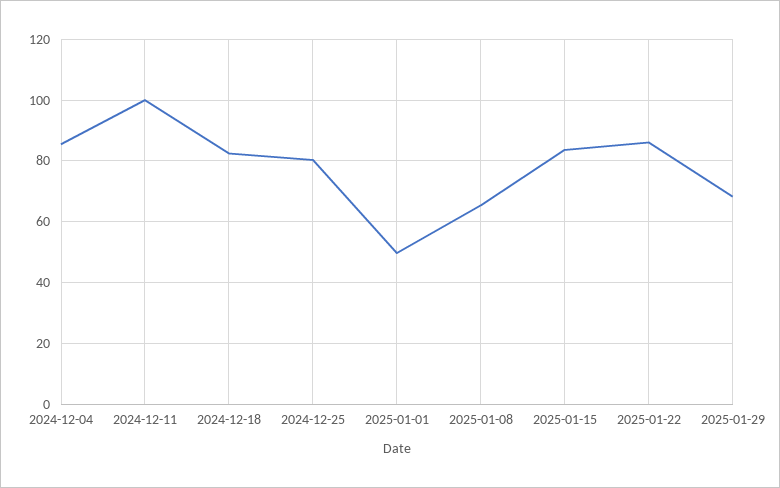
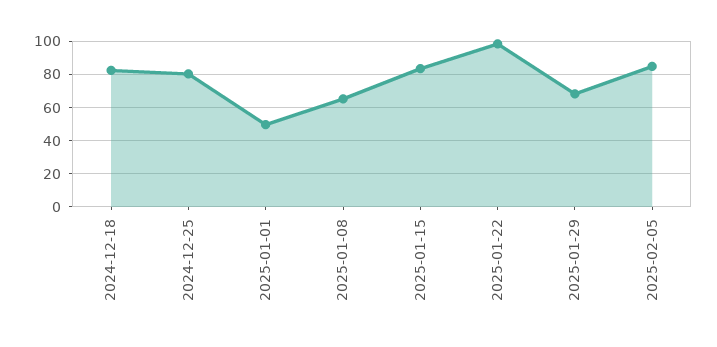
2024-12-04: 86 -> none
2024-12-11: 100 -> none
2025-01-22: 86 -> 100
2025-02-05: none -> 85

